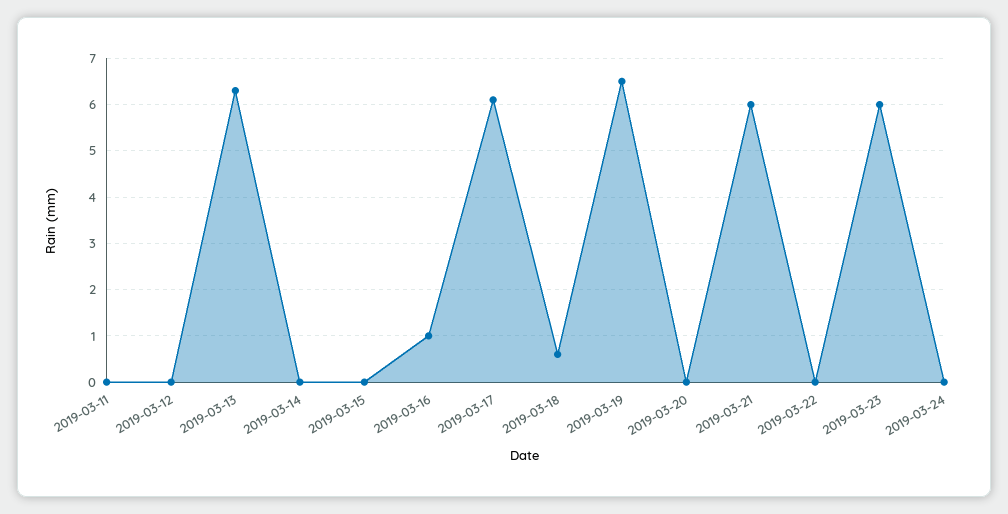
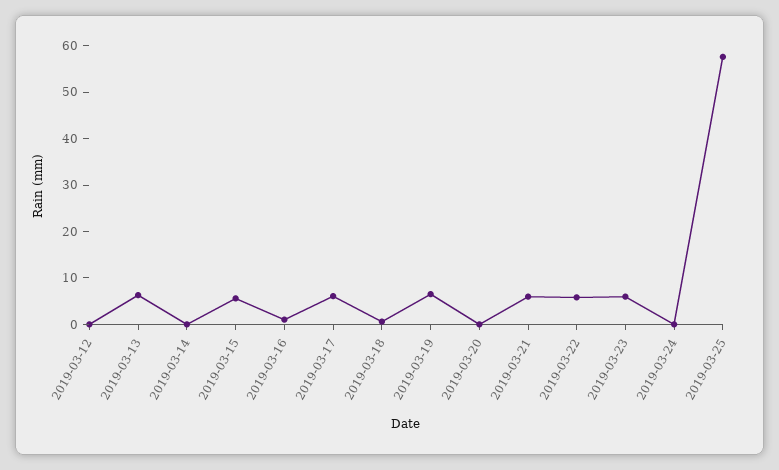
2019-03-11: 0 -> none
2019-03-15: 0 -> 6
2019-03-22: 0 -> 6
2019-03-25: none -> 58

